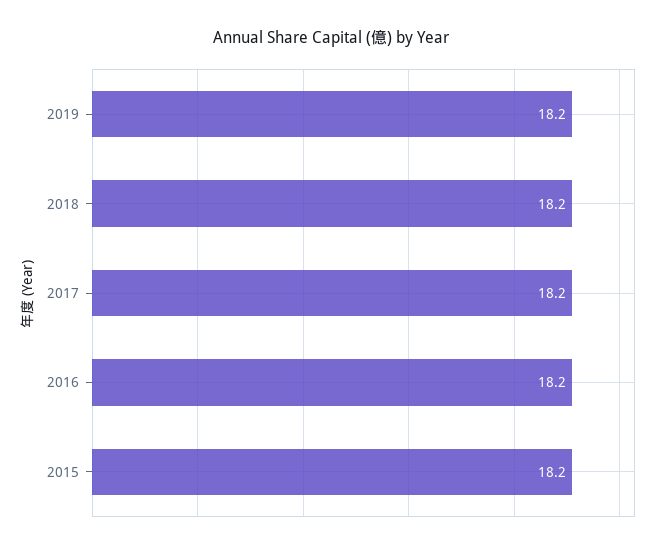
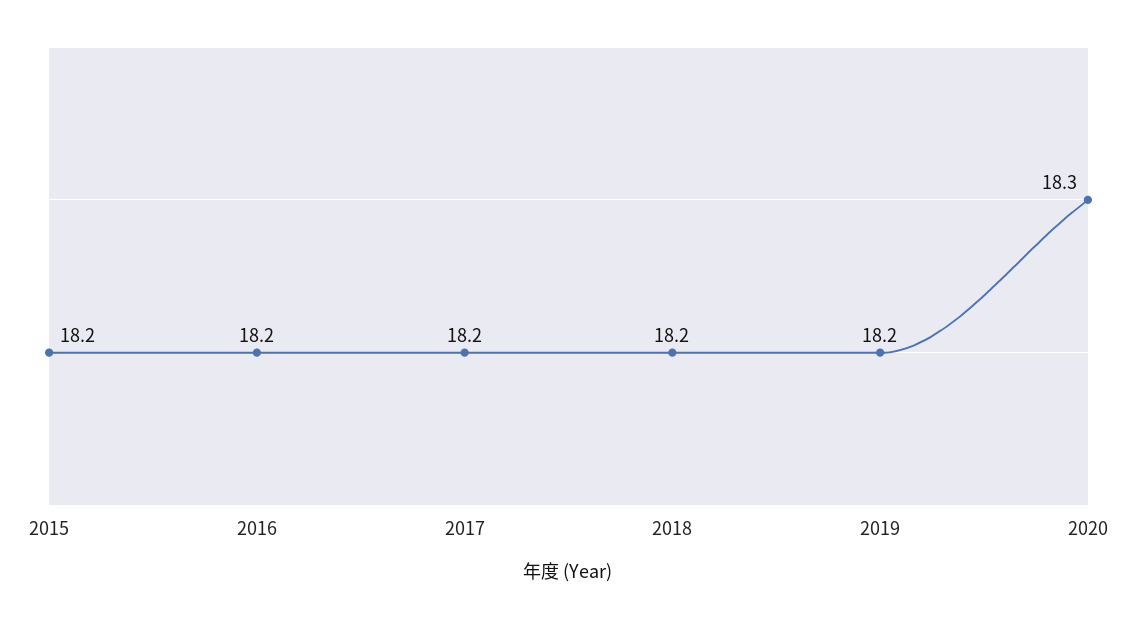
2020: none -> 18.3

